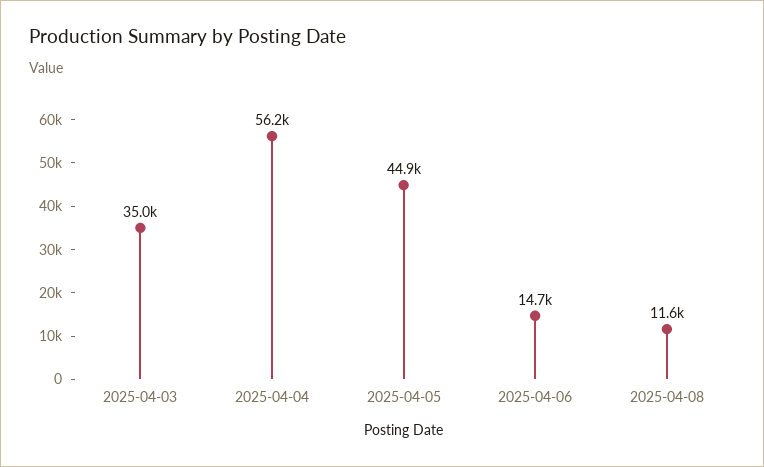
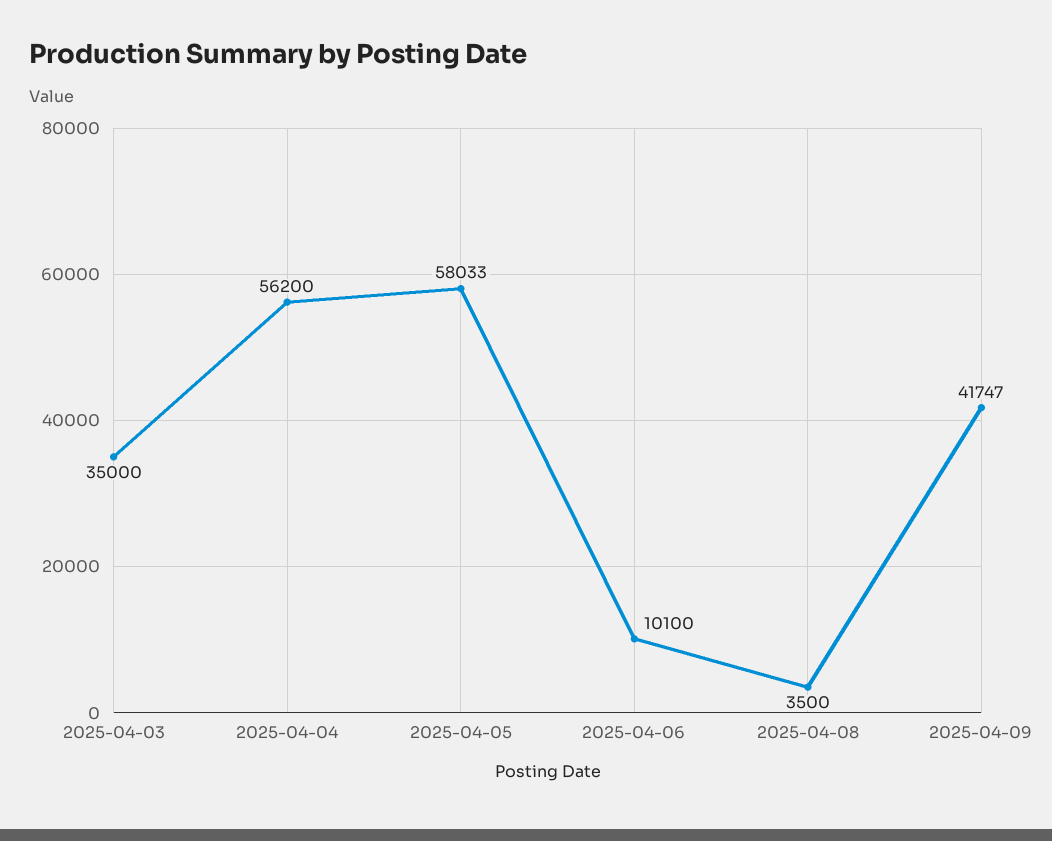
2025-04-05: 44900 -> 58033
2025-04-06: 14700 -> 10100
2025-04-08: 11600 -> 3500
2025-04-09: none -> 41747

